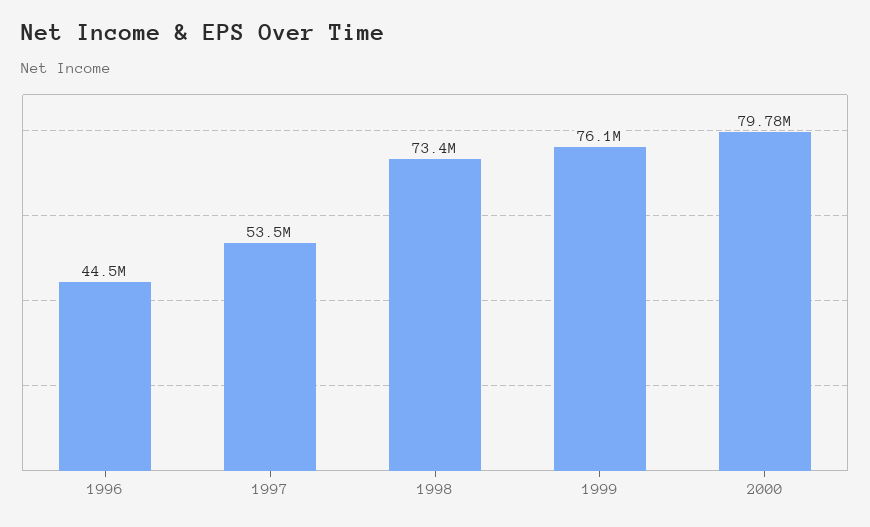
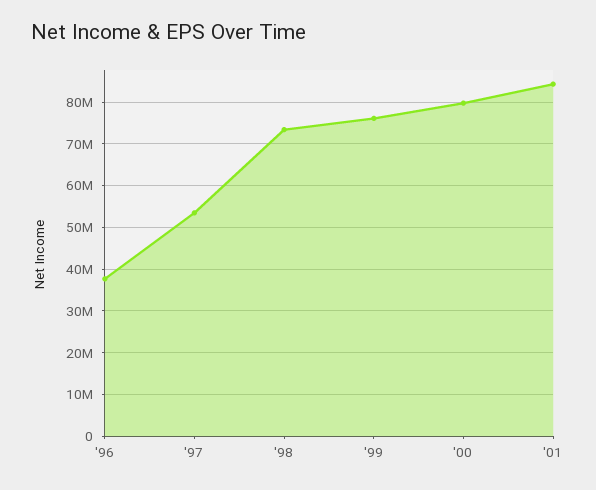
1996: 44500000 -> 38000000
'01: none -> 84000000

